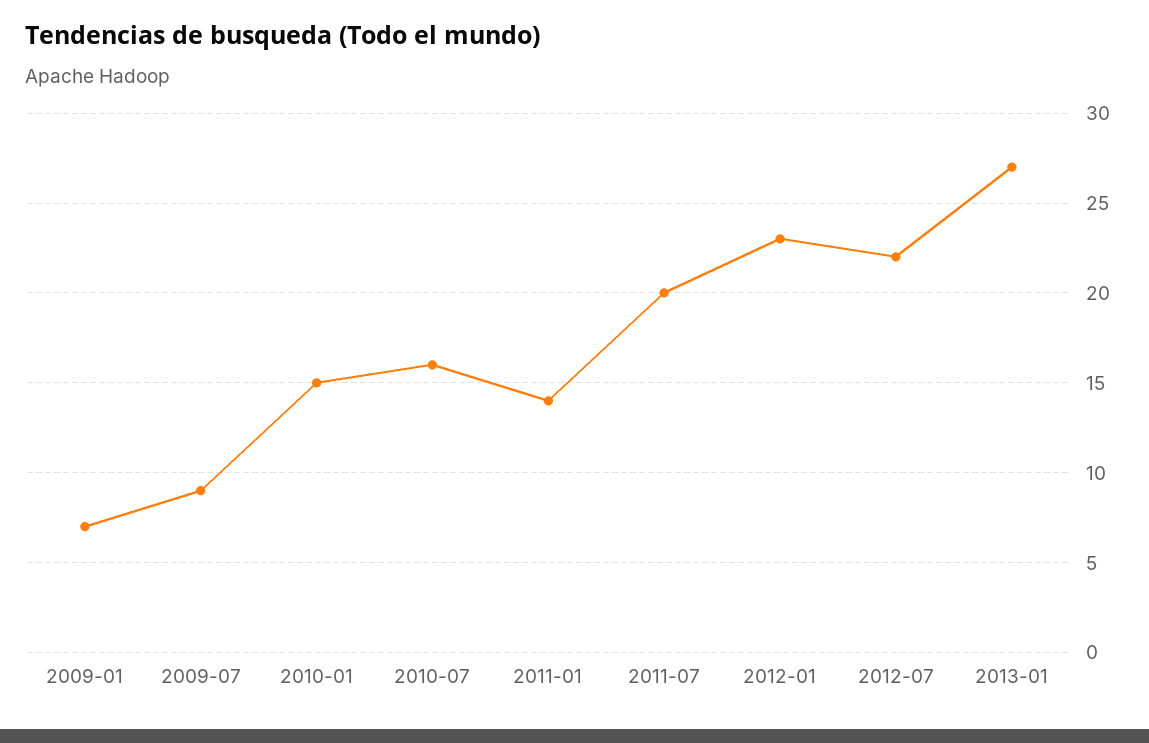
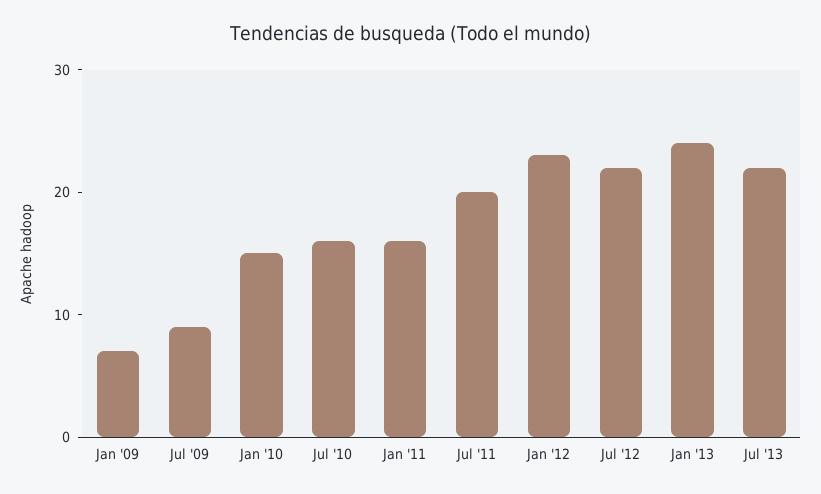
2011-01: 14 -> 16
2013-01: 27 -> 24
Jul '13: none -> 22

